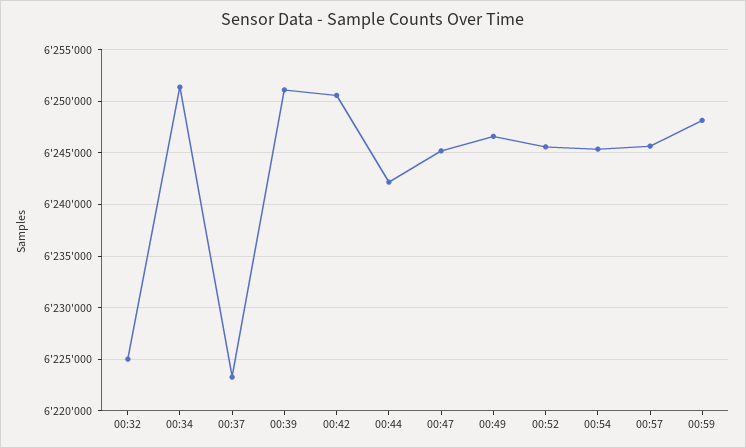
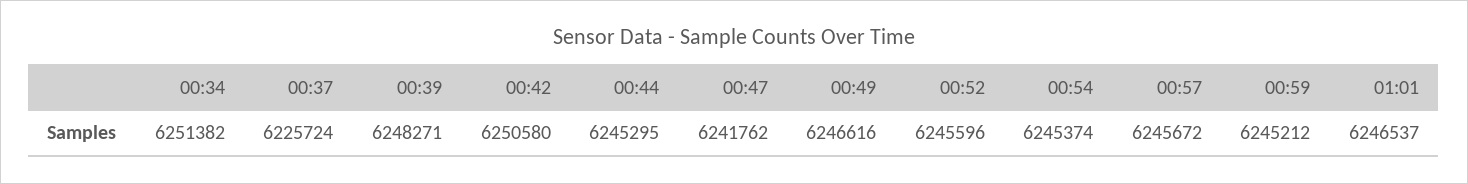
00:32: 6225000 -> none
00:37: 6223000 -> 6225724
00:39: 6251000 -> 6248271
00:44: 6242000 -> 6245295
00:47: 6245000 -> 6241762
00:59: 6248000 -> 6245212
01:01: none -> 6246537

